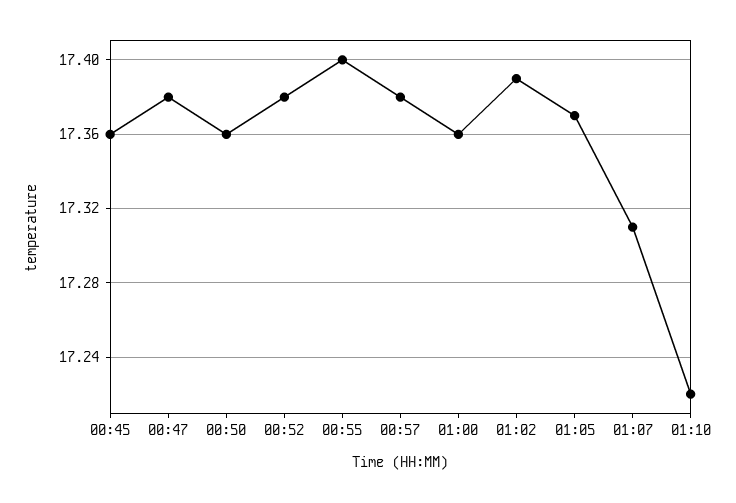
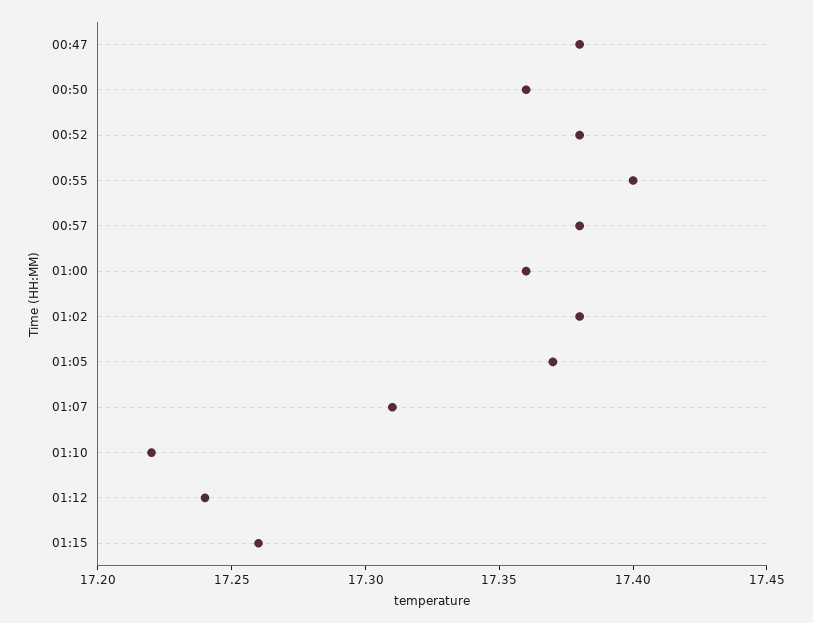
00:45: 17.36 -> none
01:02: 17.39 -> 17.38
01:12: none -> 17.24
01:15: none -> 17.26

